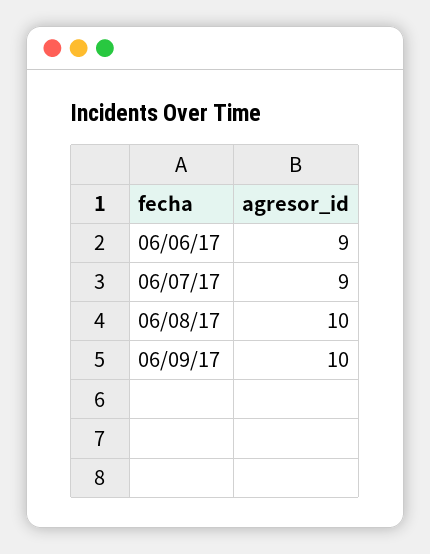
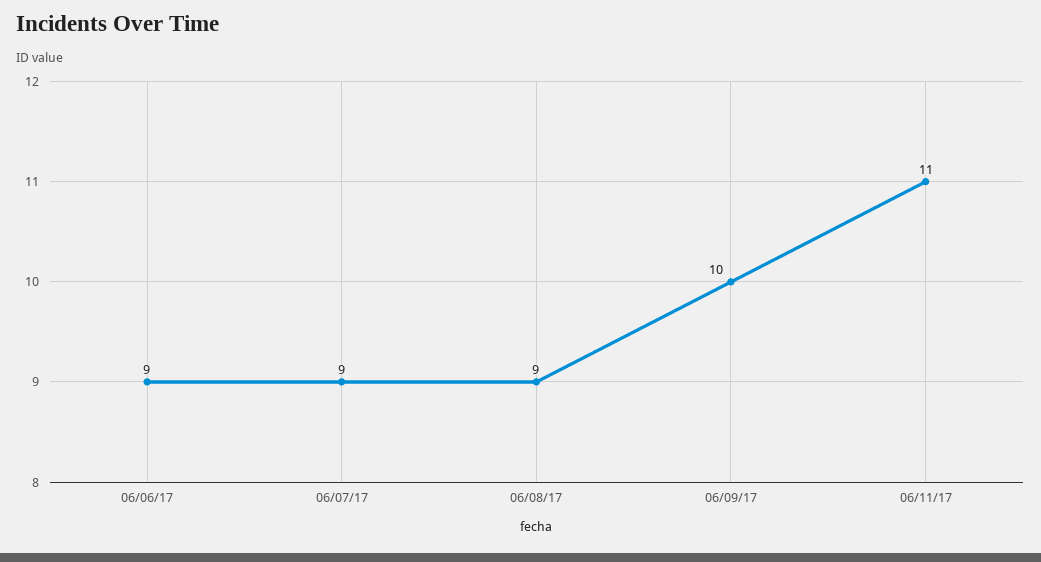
06/08/17: 10 -> 9
06/11/17: none -> 11

